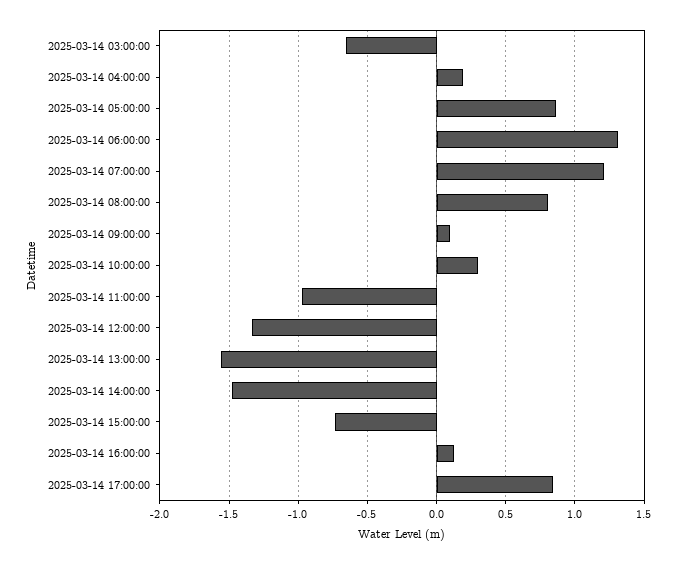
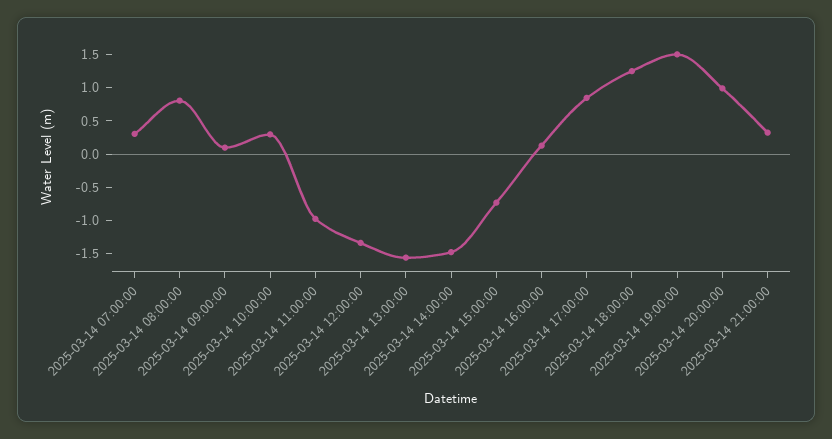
2025-03-14 03:00:00: -0.65 -> none
2025-03-14 04:00:00: 0.2 -> none
2025-03-14 05:00:00: 0.85 -> none
2025-03-14 06:00:00: 1.3 -> none
2025-03-14 07:00:00: 1.2 -> 0.25
2025-03-14 18:00:00: none -> 1.25
2025-03-14 19:00:00: none -> 1.5
2025-03-14 20:00:00: none -> 1
2025-03-14 21:00:00: none -> 0.25

